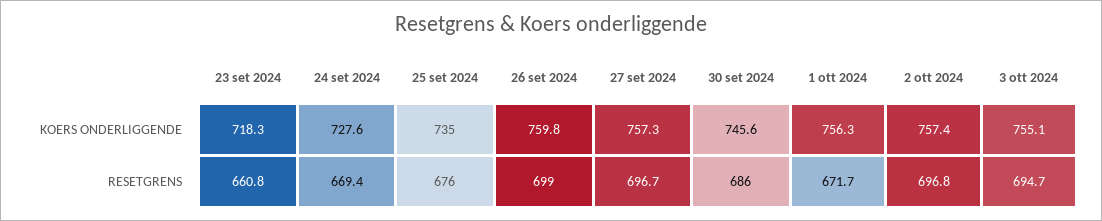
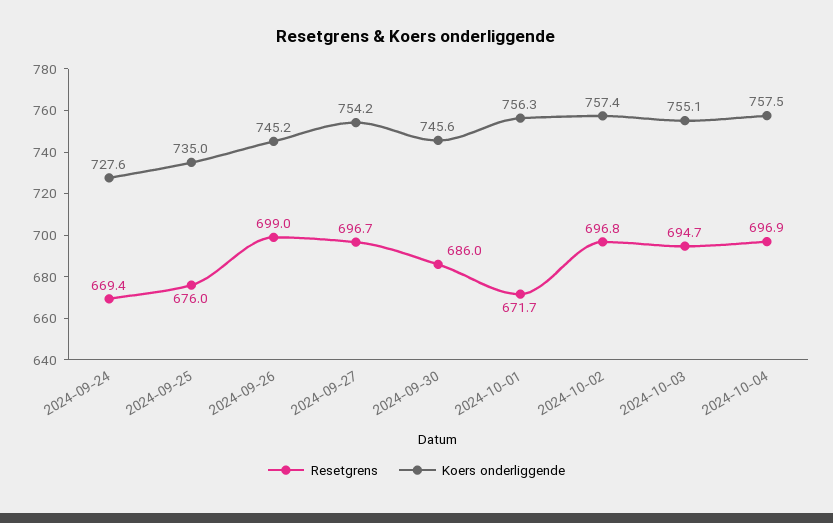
KOERS ONDERLIGGENDE, 23 set 2024: 718.3 -> none
KOERS ONDERLIGGENDE, 26 set 2024: 759.8 -> 745.2
KOERS ONDERLIGGENDE, 27 set 2024: 757.3 -> 754.2
RESETGRENS, 23 set 2024: 660.8 -> none
RESETGRENS, 2024-10-04: none -> 696.9
KOERS ONDERLIGGENDE, 2024-10-04: none -> 757.5

